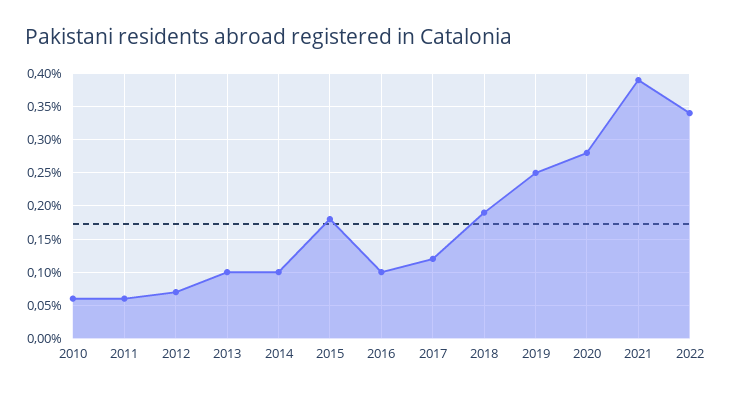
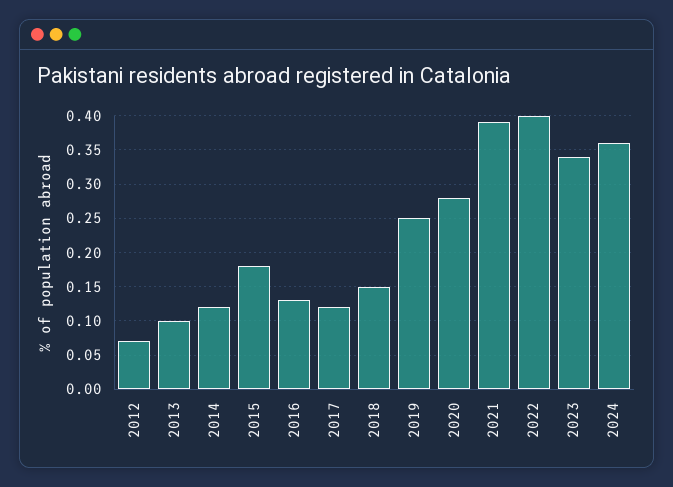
2010: 0.06 -> none
2011: 0.06 -> none
2014: 0.1 -> 0.12
2016: 0.1 -> 0.13
2018: 0.19 -> 0.15
2022: 0.34 -> 0.4
2023: none -> 0.34
2024: none -> 0.36

